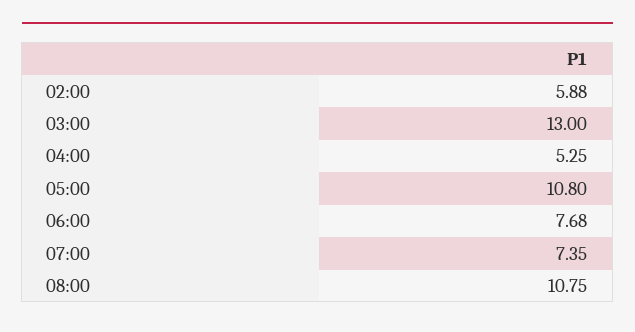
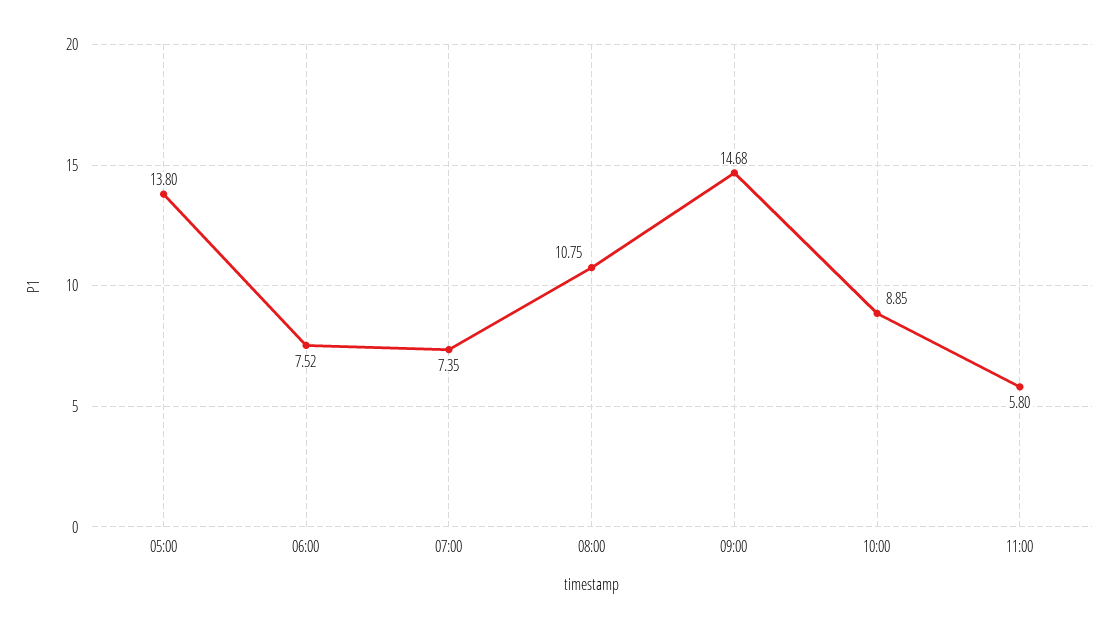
02:00: 5.88 -> none
03:00: 13 -> none
04:00: 5.25 -> none
05:00: 10.8 -> 13.8
06:00: 7.68 -> 7.52
09:00: none -> 14.68
10:00: none -> 8.85
11:00: none -> 5.8

